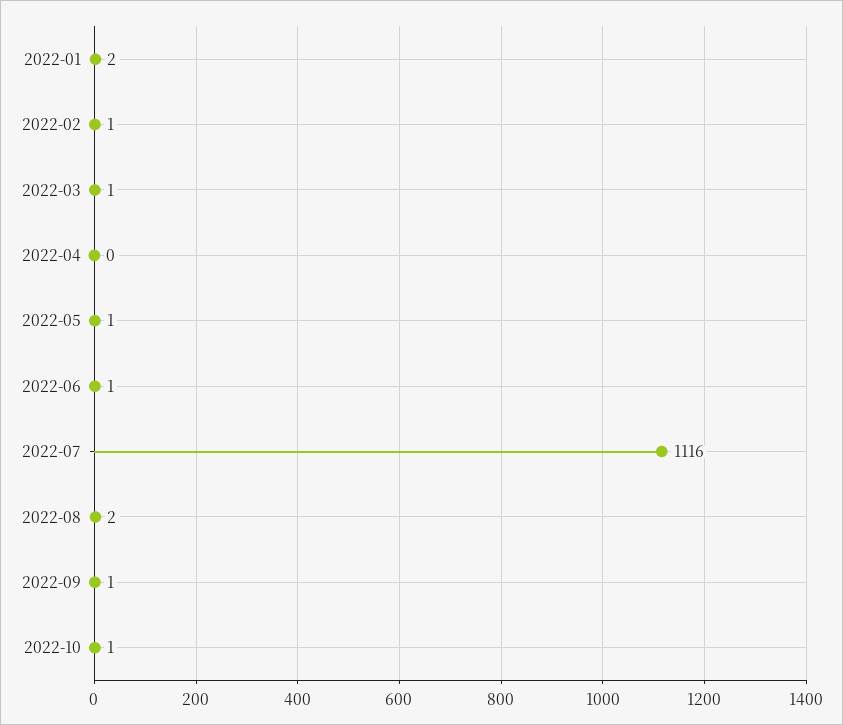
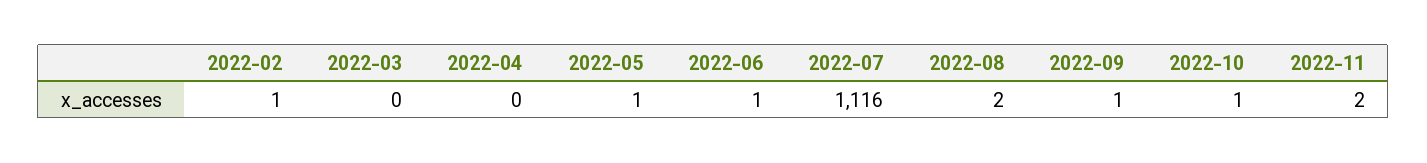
2022-01: 2 -> none
2022-03: 1 -> 0
2022-11: none -> 2

